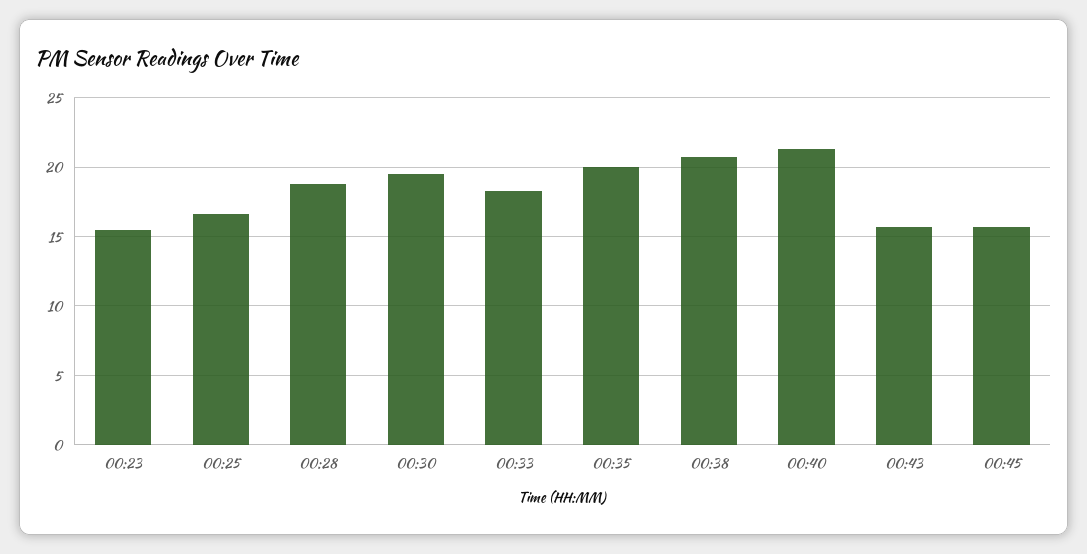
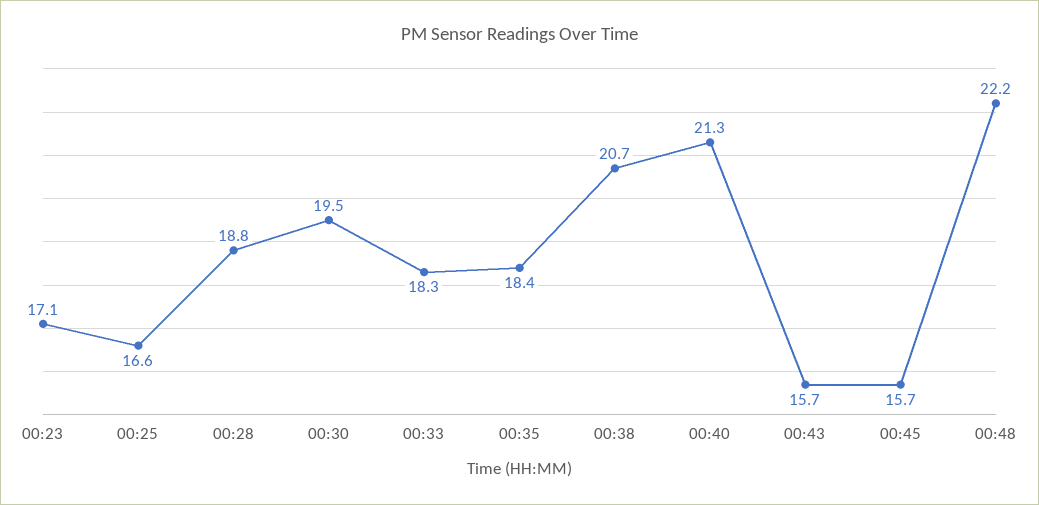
00:23: 15.5 -> 17.1
00:35: 20 -> 18.4
00:48: none -> 22.2

